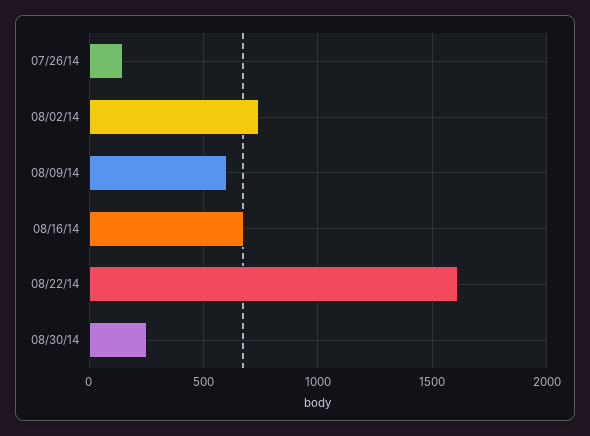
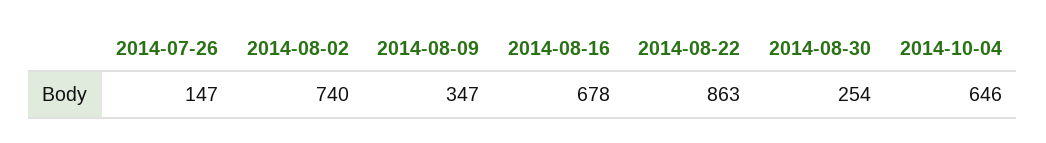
08/09/14: 600 -> 347
08/22/14: 1600 -> 863
2014-10-04: none -> 646

